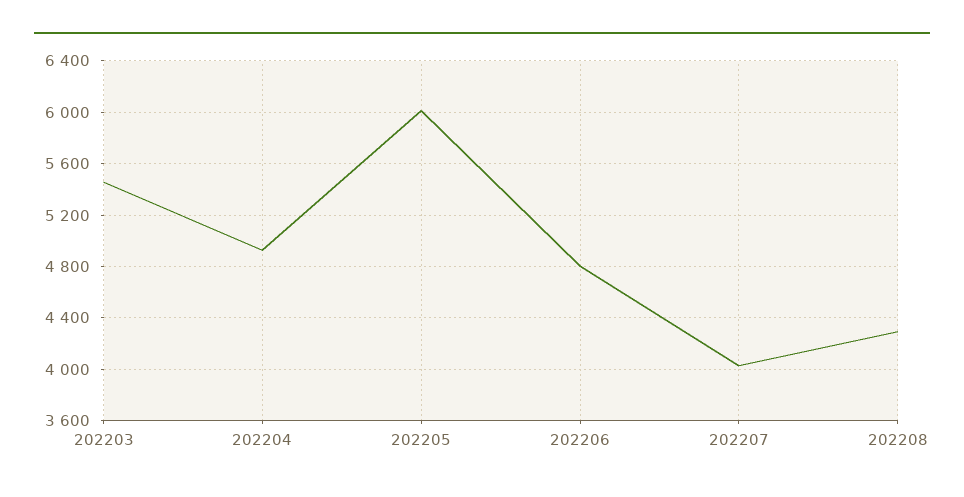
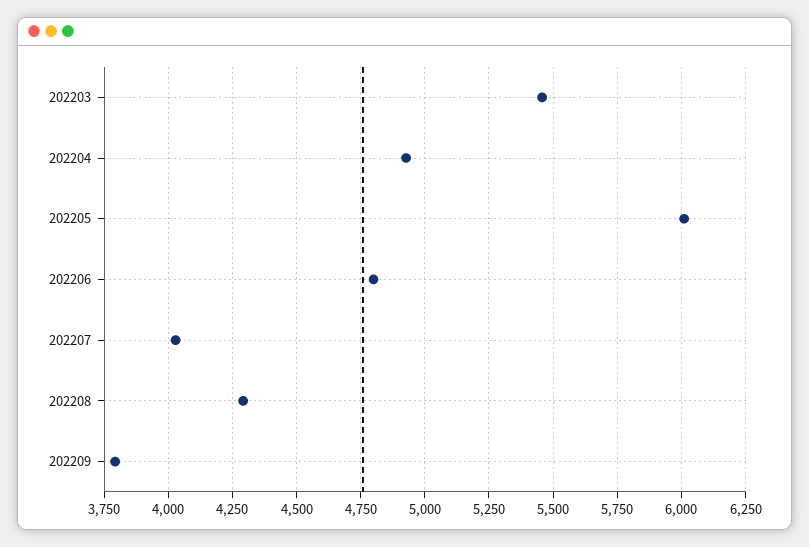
202209: none -> 3800

